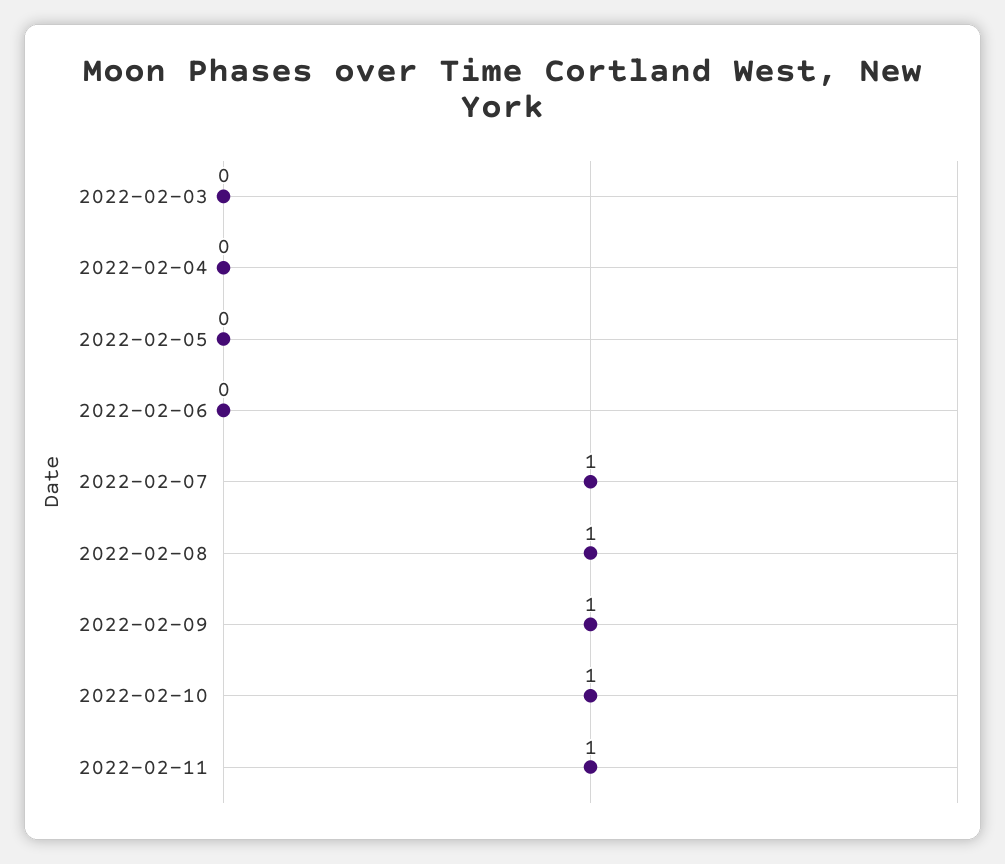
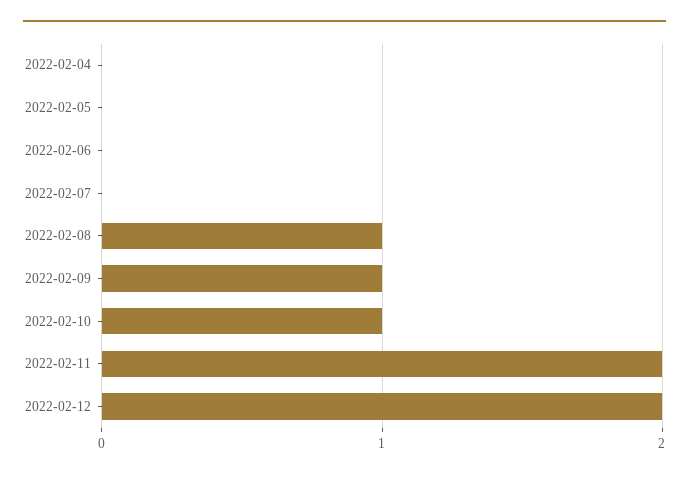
2022-02-03: 0 -> none
2022-02-07: 1 -> 0
2022-02-11: 1 -> 2
2022-02-12: none -> 2

